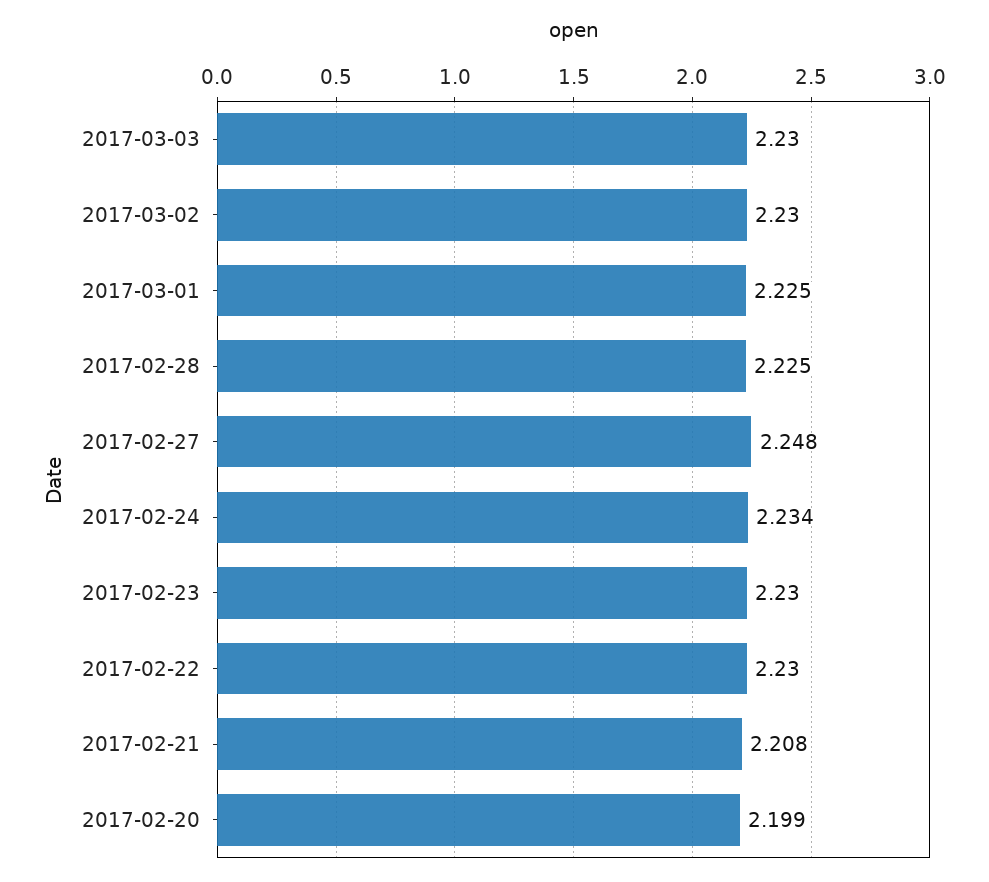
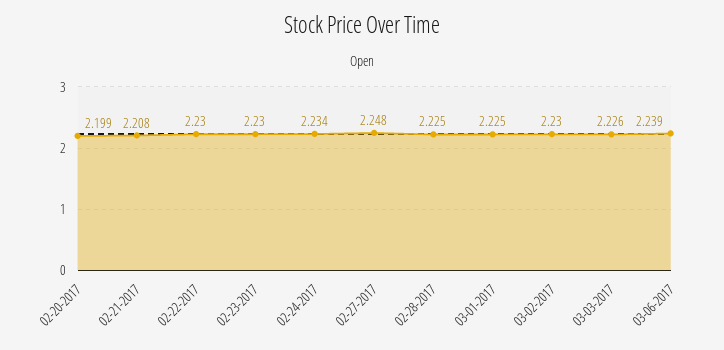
2017-03-03: 2.23 -> 2.226
03-06-2017: none -> 2.239

